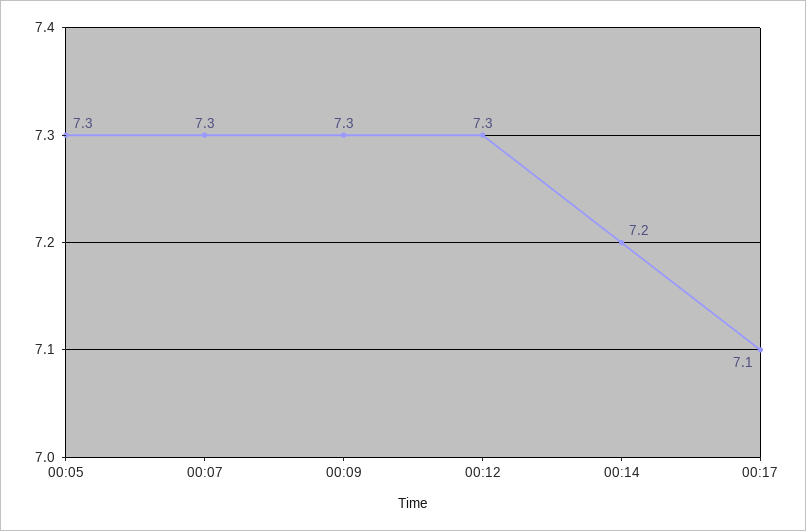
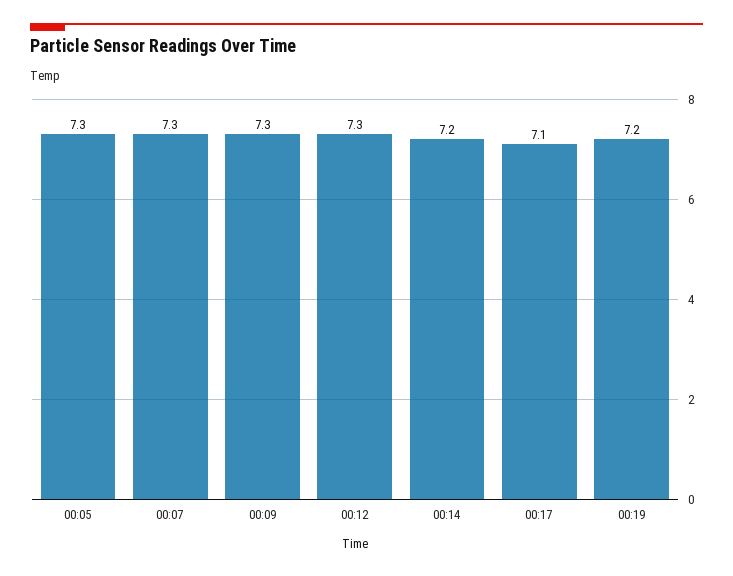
00:19: none -> 7.2

